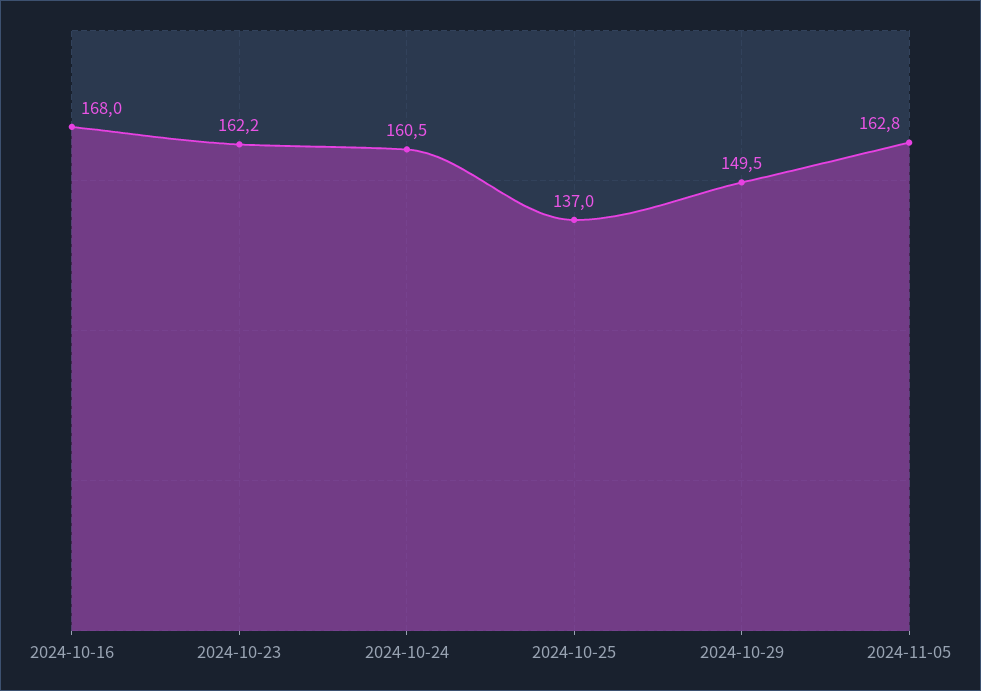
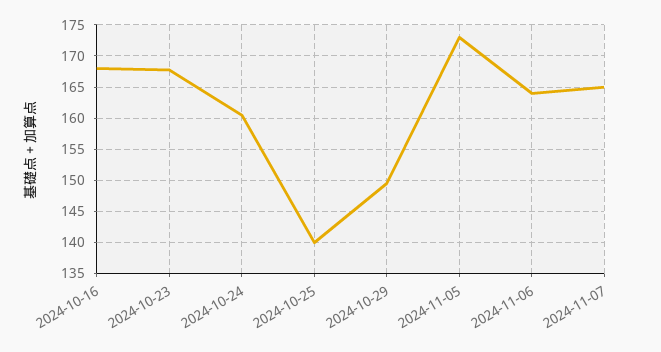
2024-10-23: 162.2 -> 168
2024-10-25: 137 -> 140
2024-11-05: 162.8 -> 173
2024-11-06: none -> 164
2024-11-07: none -> 165

